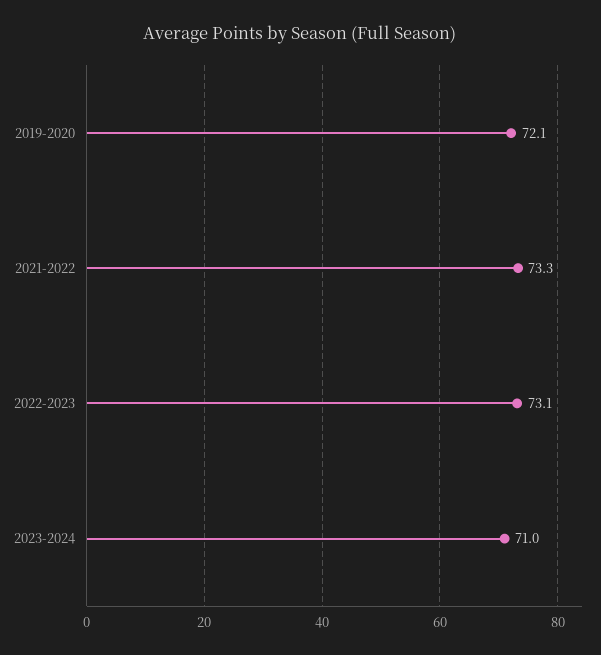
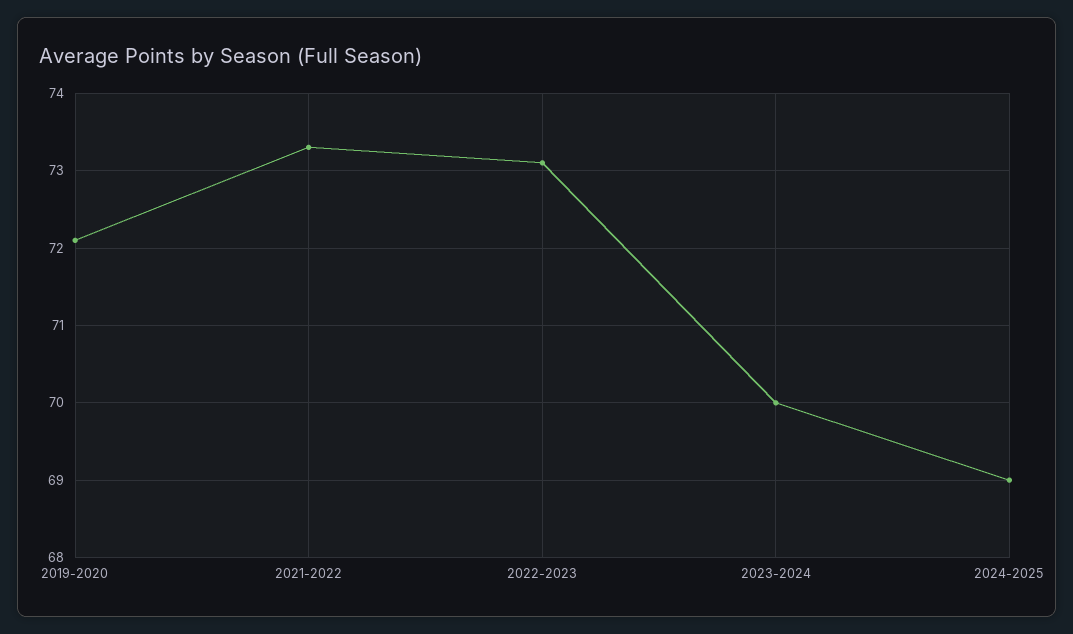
2023-2024: 71 -> 70
2024-2025: none -> 69

